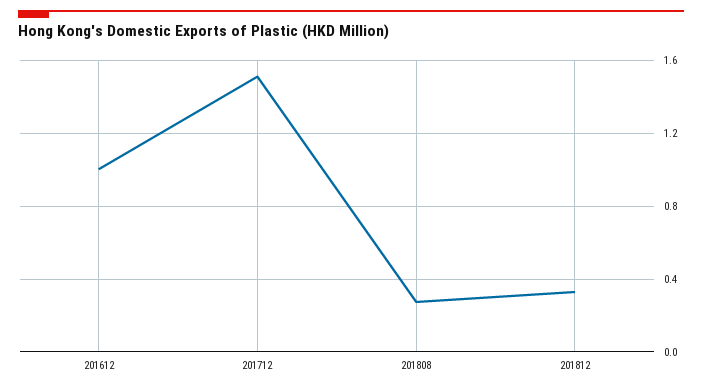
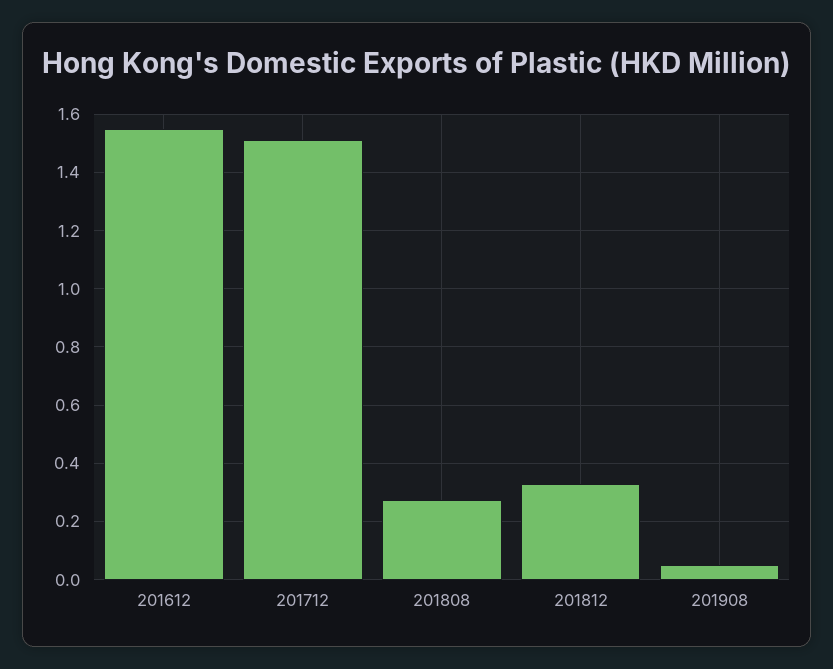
201612: 1 -> 1.55
201908: none -> 0.05

